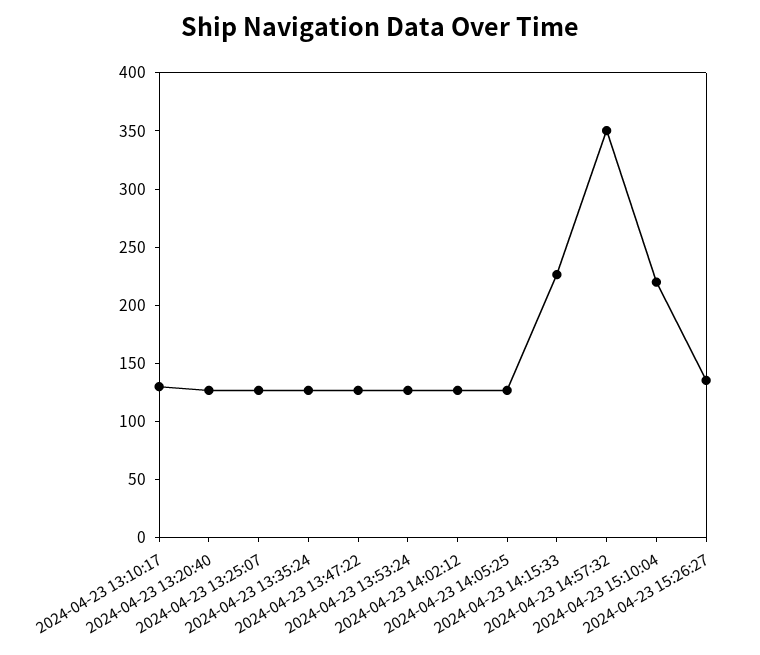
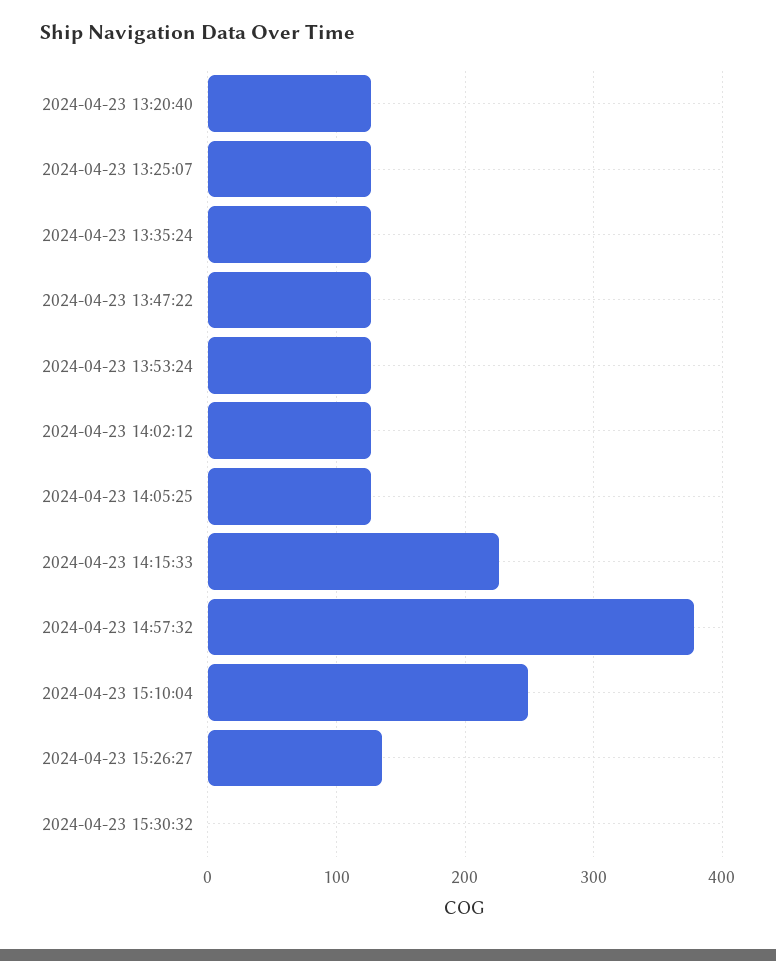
2024-04-23 13:10:17: 130 -> none
2024-04-23 14:57:32: 350 -> 380
2024-04-23 15:10:04: 220 -> 250
2024-04-23 15:30:32: none -> 0

